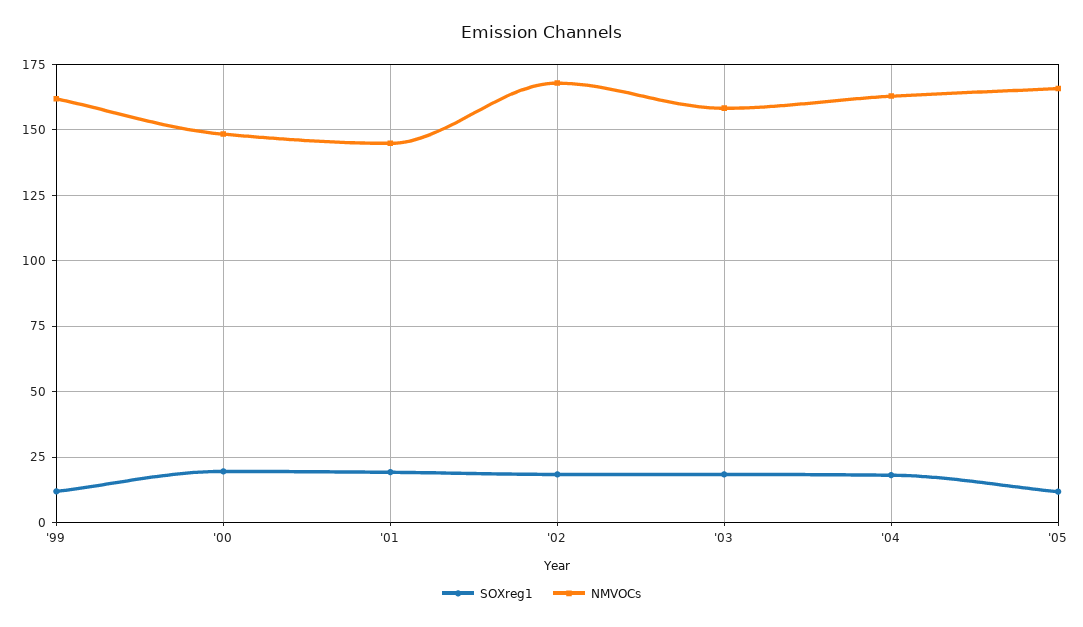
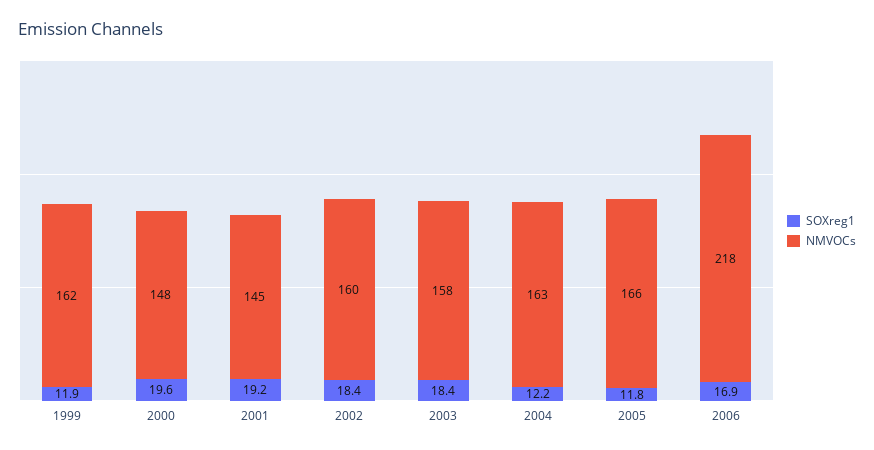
NMVOCs, '02: 167.5 -> 160
SOXreg1, '04: 17.5 -> 12.2
SOXreg1, 2006: none -> 16.9
NMVOCs, 2006: none -> 218

